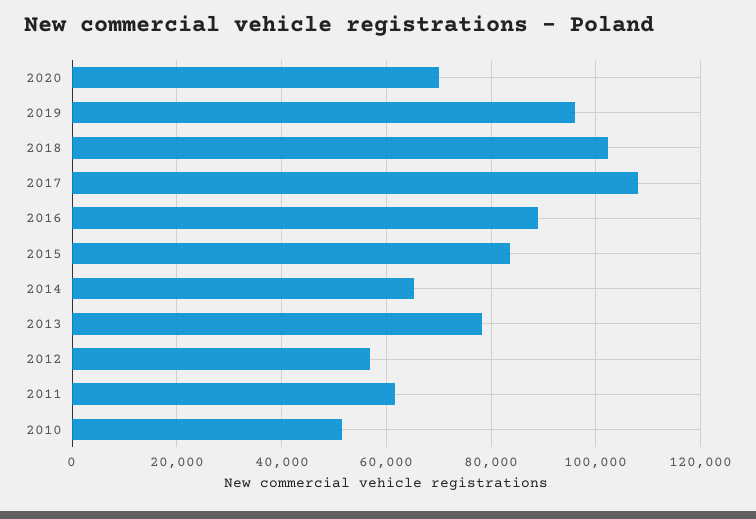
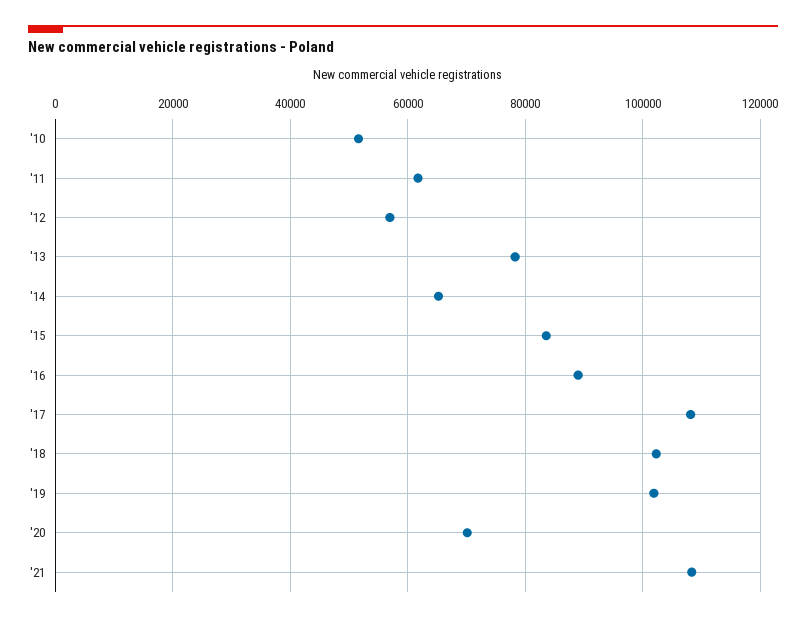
2019: 96000 -> 102000
'21: none -> 108000

